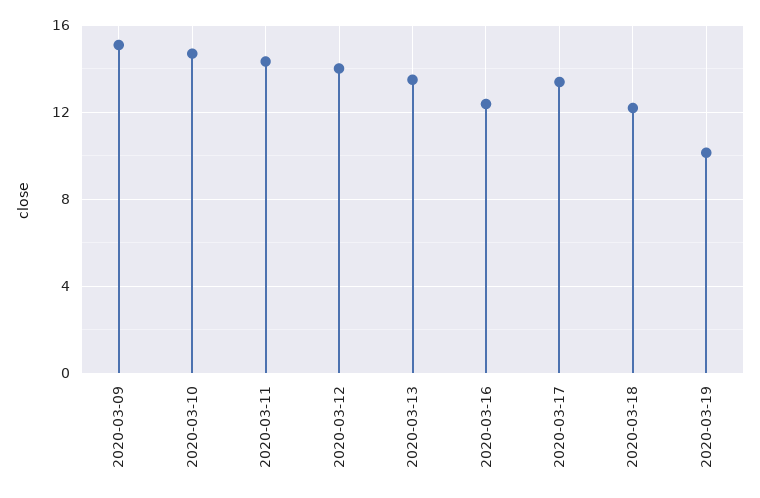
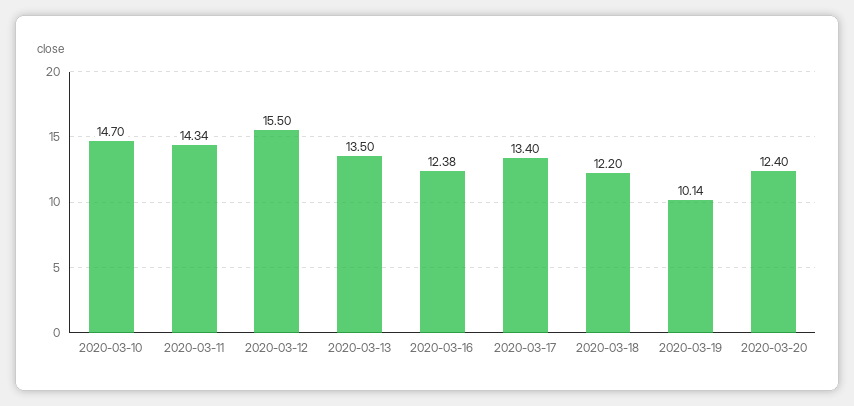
2020-03-09: 15 -> none
2020-03-12: 14 -> 15.5
2020-03-20: none -> 12.4

